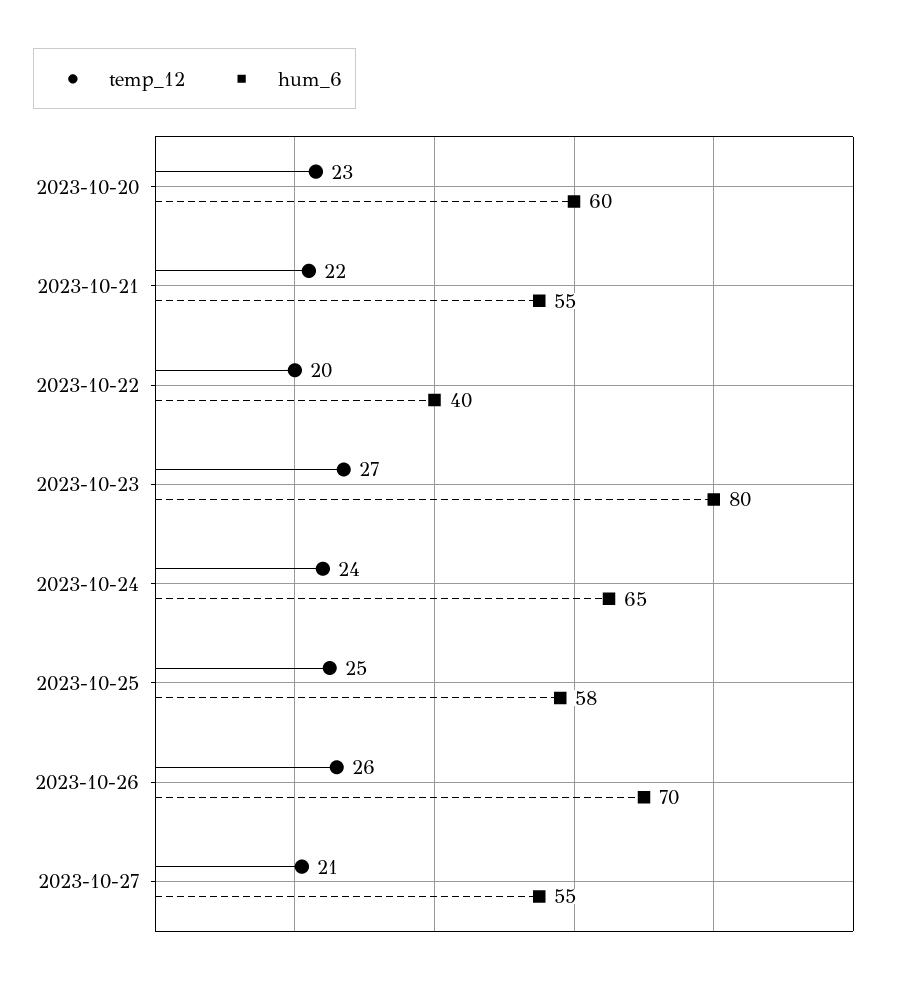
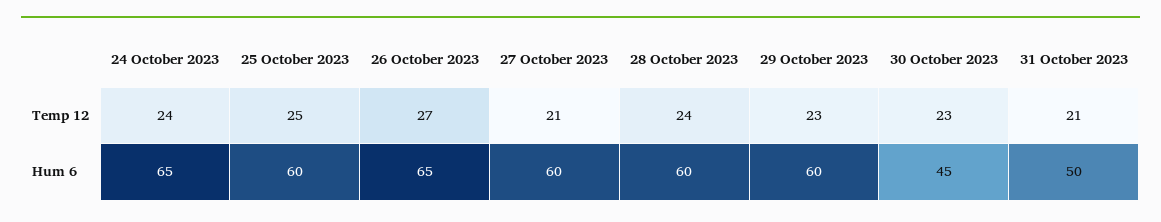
temp_12, 2023-10-20: 23 -> none
hum_6, 2023-10-20: 60 -> none
temp_12, 2023-10-21: 22 -> none
hum_6, 2023-10-21: 55 -> none
temp_12, 2023-10-22: 20 -> none
hum_6, 2023-10-22: 40 -> none
temp_12, 2023-10-23: 27 -> none
hum_6, 2023-10-23: 80 -> none
hum_6, 2023-10-25: 58 -> 60
temp_12, 2023-10-26: 26 -> 27
hum_6, 2023-10-26: 70 -> 65
hum_6, 2023-10-27: 55 -> 60
temp_12, 28 October 2023: none -> 24
temp_12, 29 October 2023: none -> 23
temp_12, 30 October 2023: none -> 23
temp_12, 31 October 2023: none -> 21
hum_6, 28 October 2023: none -> 60
hum_6, 29 October 2023: none -> 60
hum_6, 30 October 2023: none -> 45
hum_6, 31 October 2023: none -> 50

